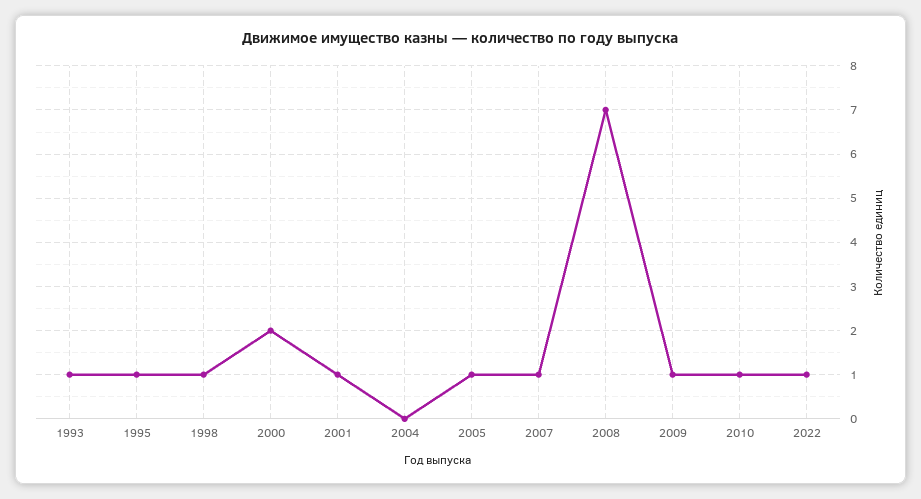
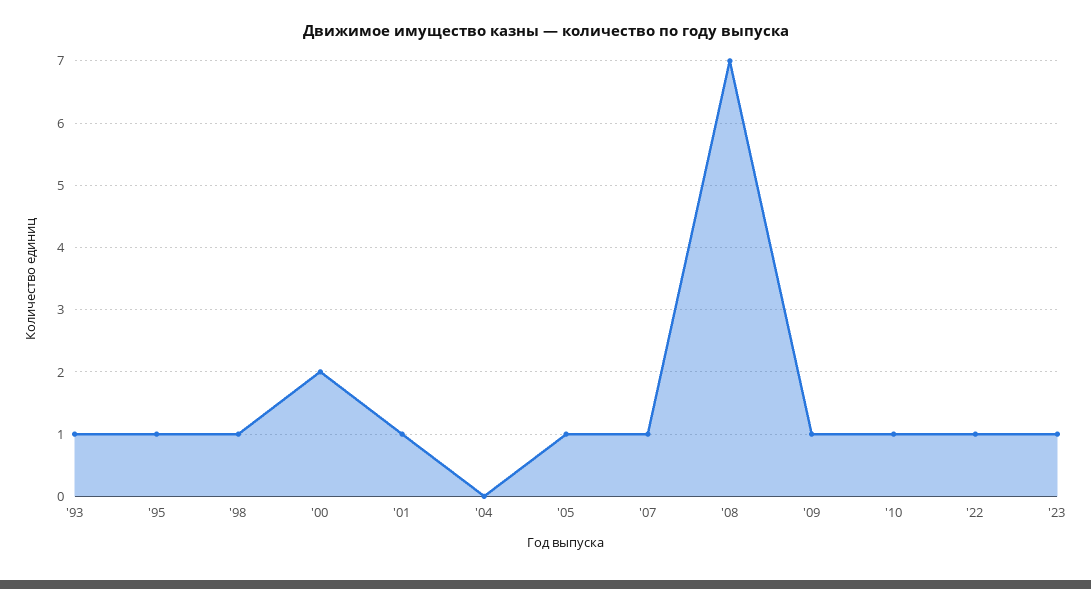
'23: none -> 1

